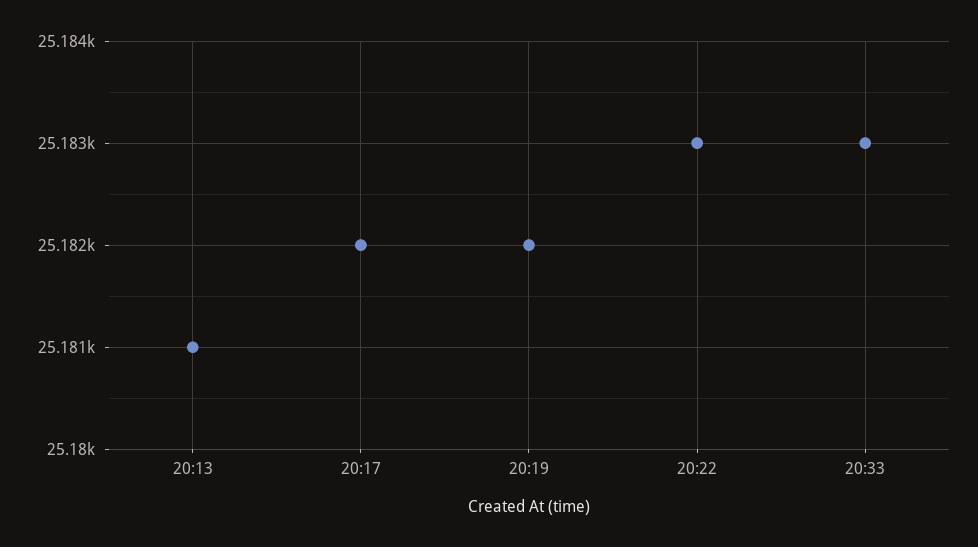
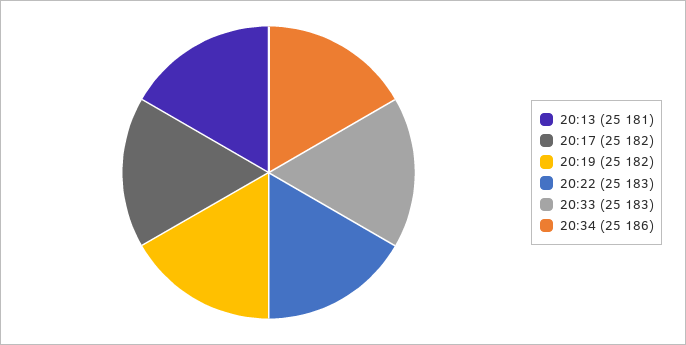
20:34: none -> 25186

